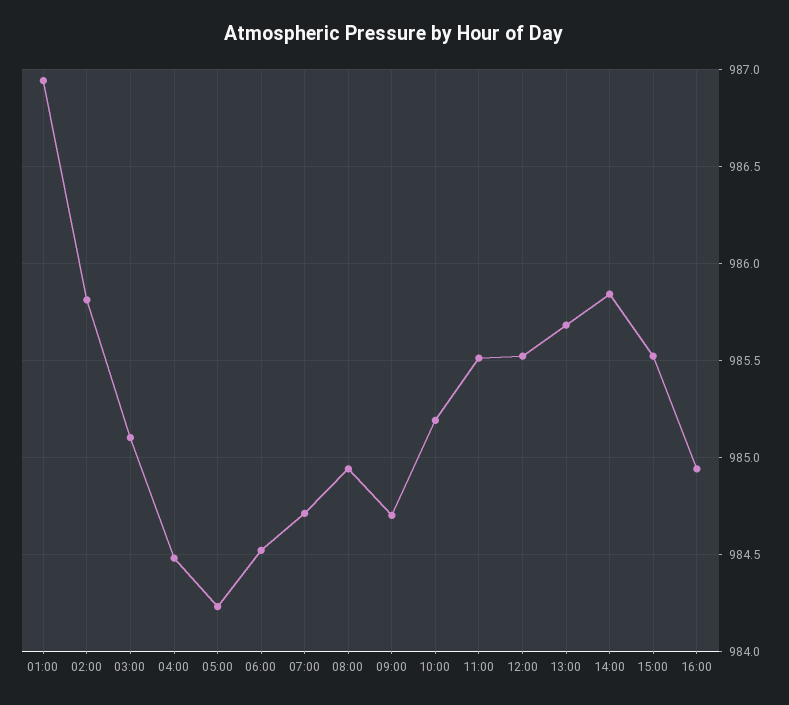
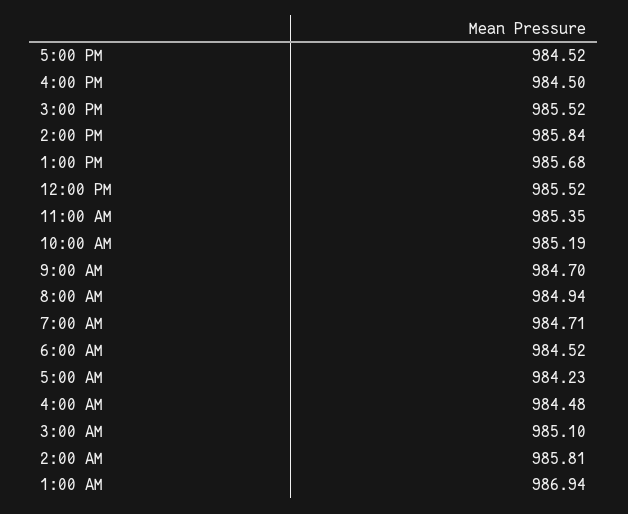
11:00: 985.5 -> 985.35
16:00: 984.95 -> 984.5
5:00 PM: none -> 984.52

